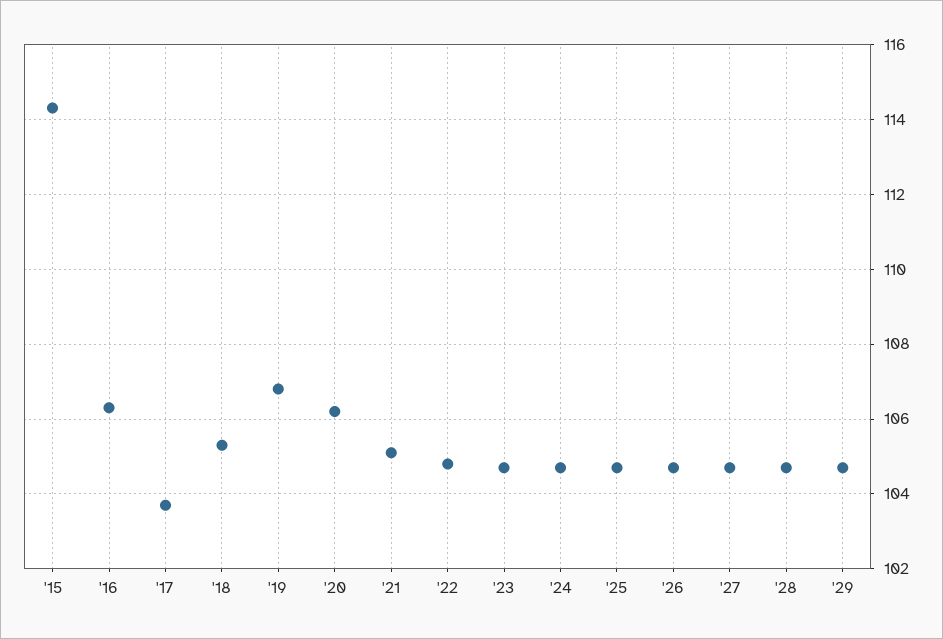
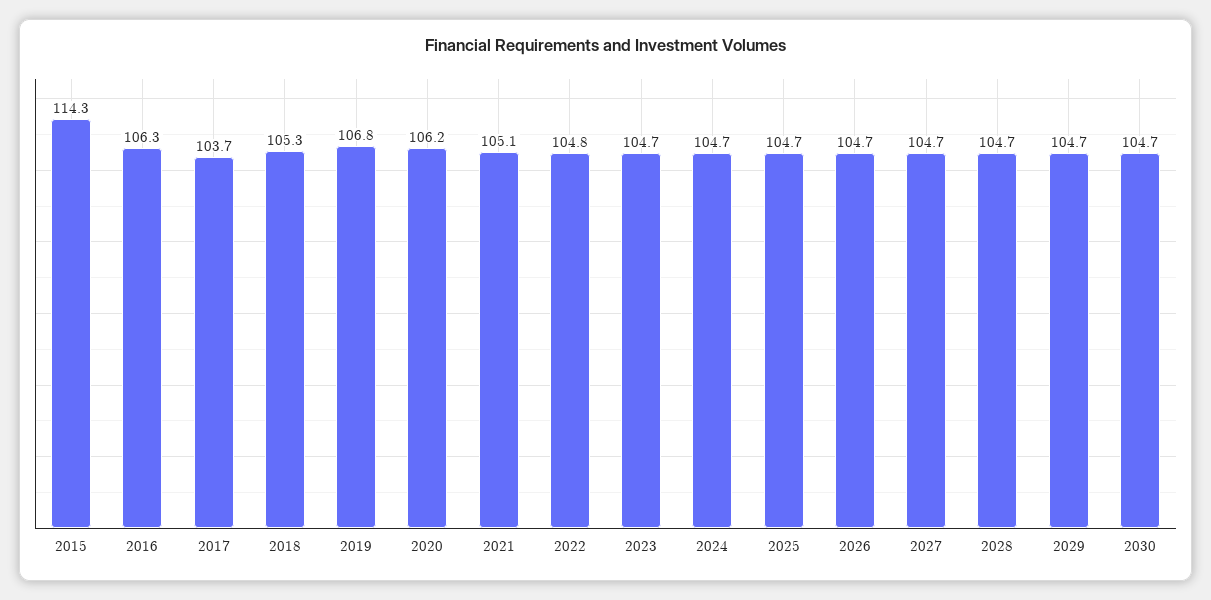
2030: none -> 104.7

